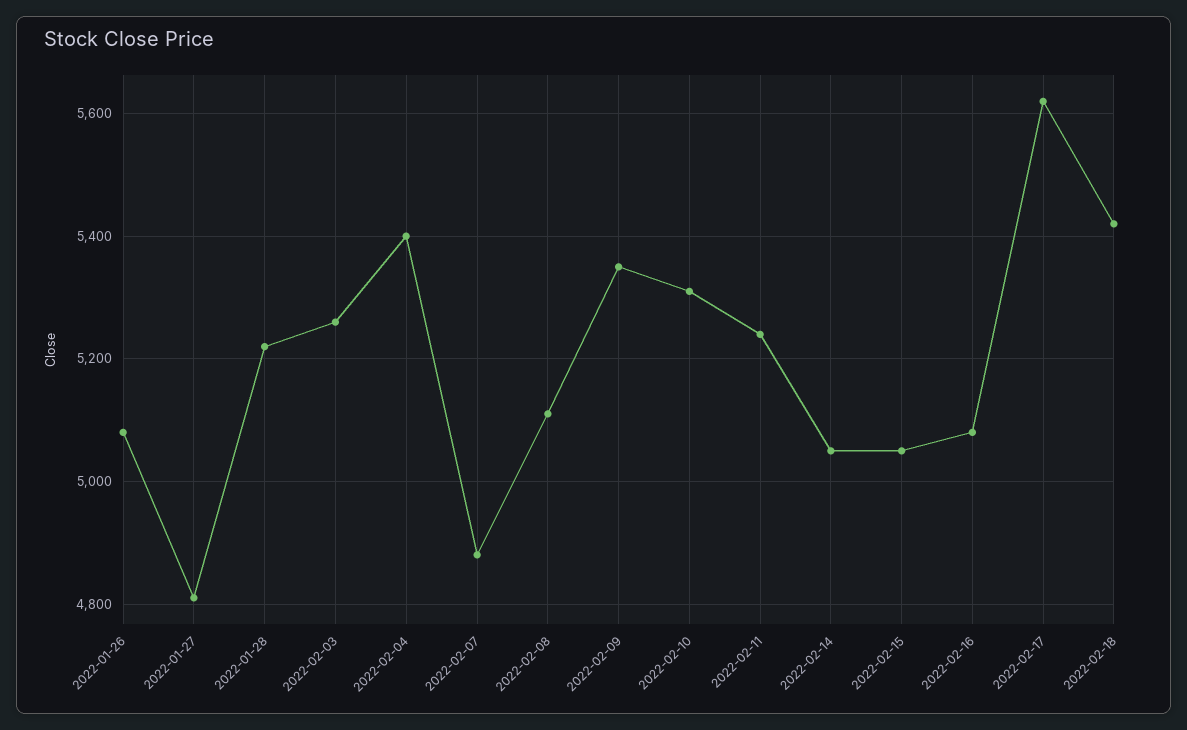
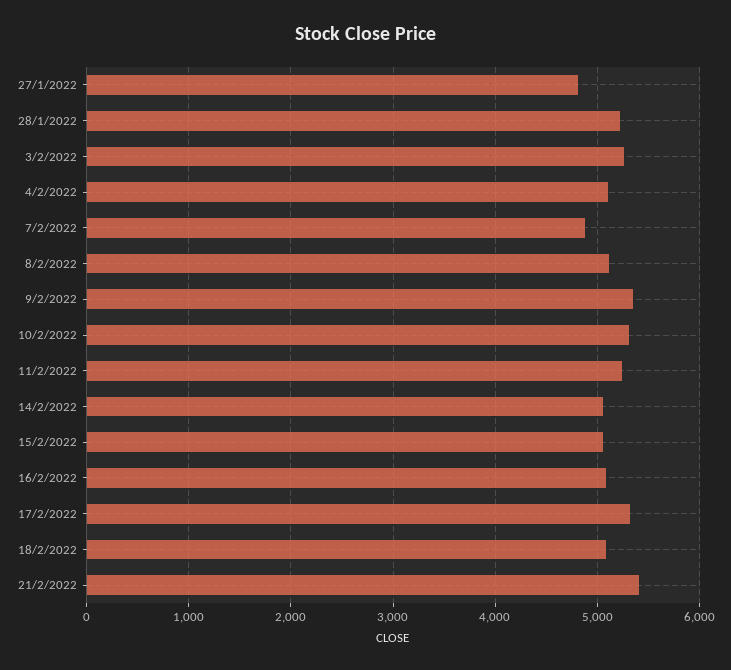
2022-01-26: 5080 -> none
2022-02-04: 5400 -> 5100
2022-02-17: 5620 -> 5300
2022-02-18: 5420 -> 5100
21/2/2022: none -> 5400

